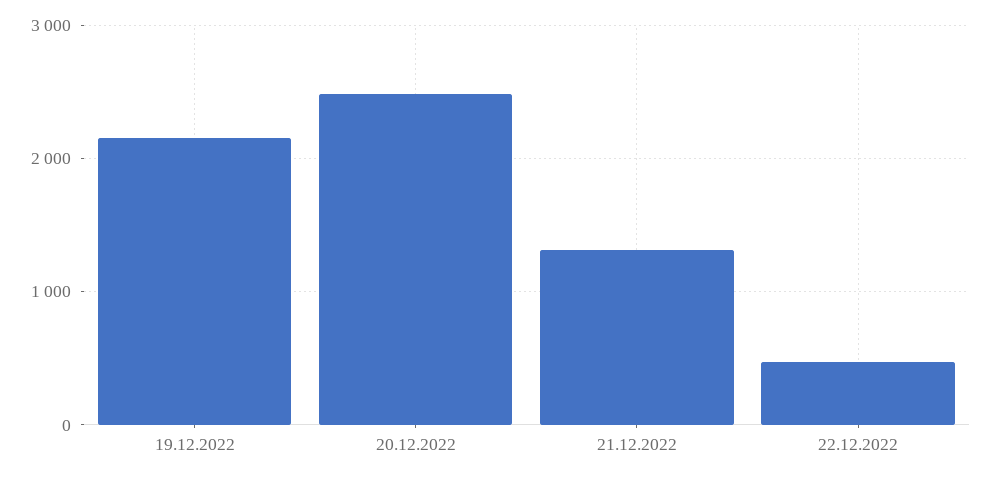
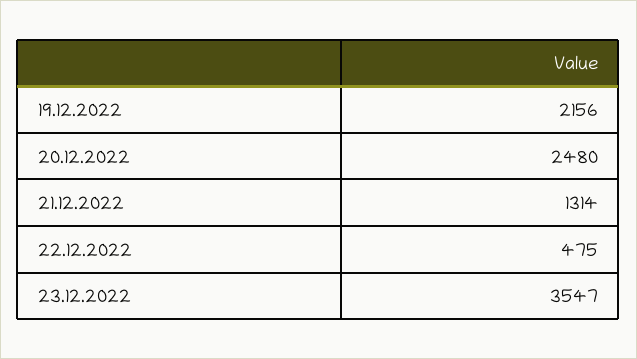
23.12.2022: none -> 3547

